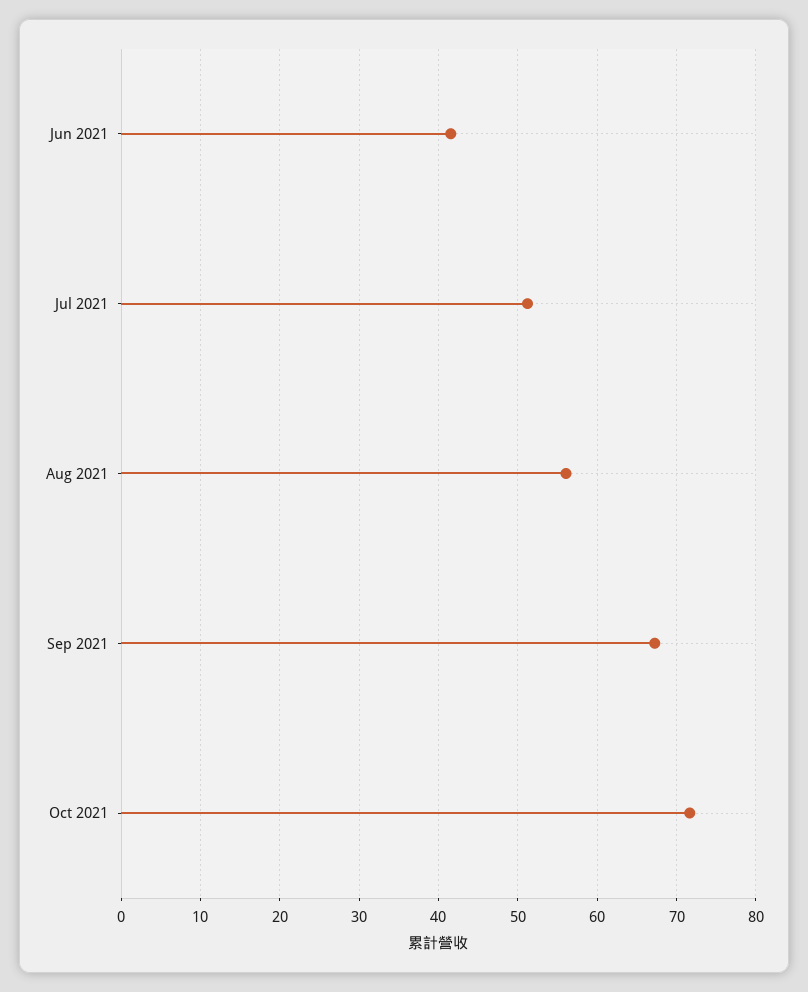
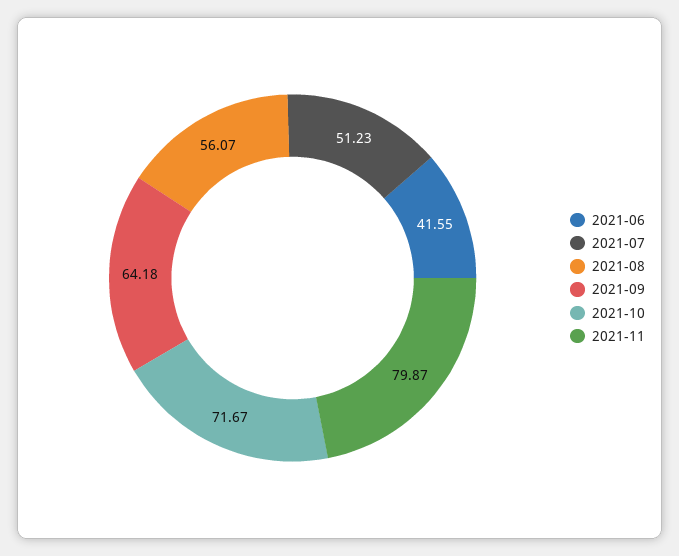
Sep 2021: 67 -> 64.18
2021-11: none -> 79.87

